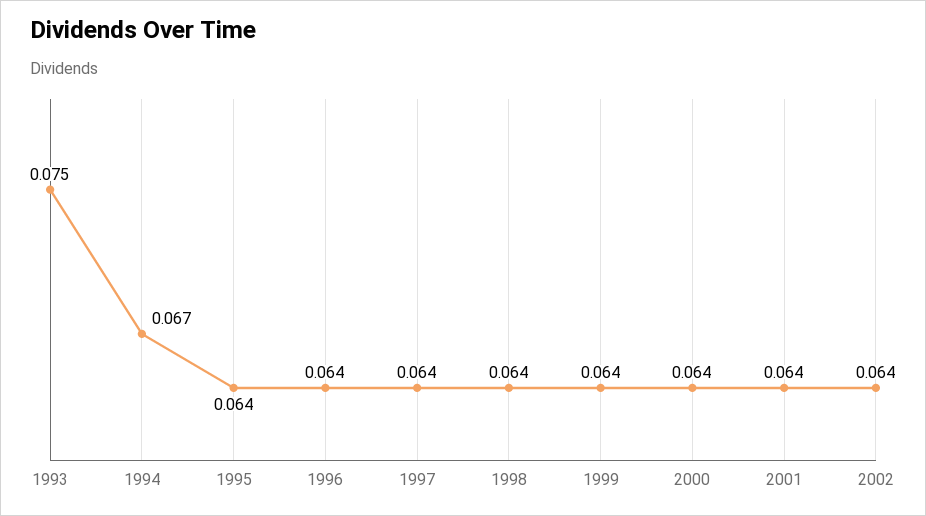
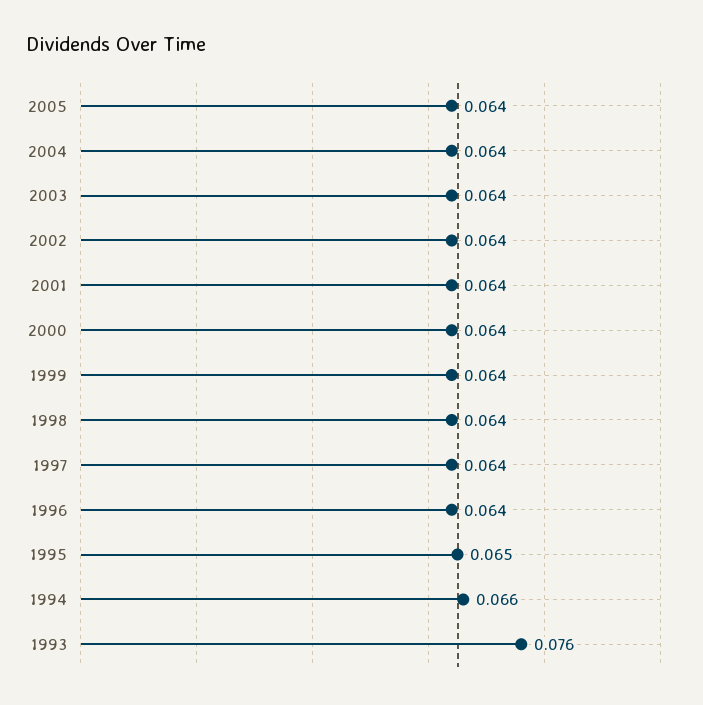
1993: 0.075 -> 0.076
1994: 0.067 -> 0.066
1995: 0.064 -> 0.065
2005: none -> 0.064
2004: none -> 0.064
2003: none -> 0.064

